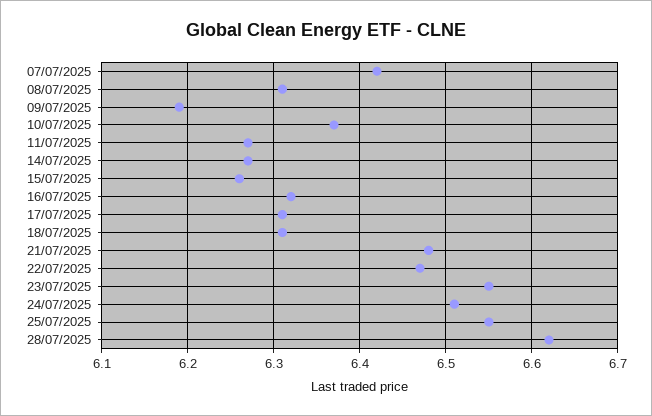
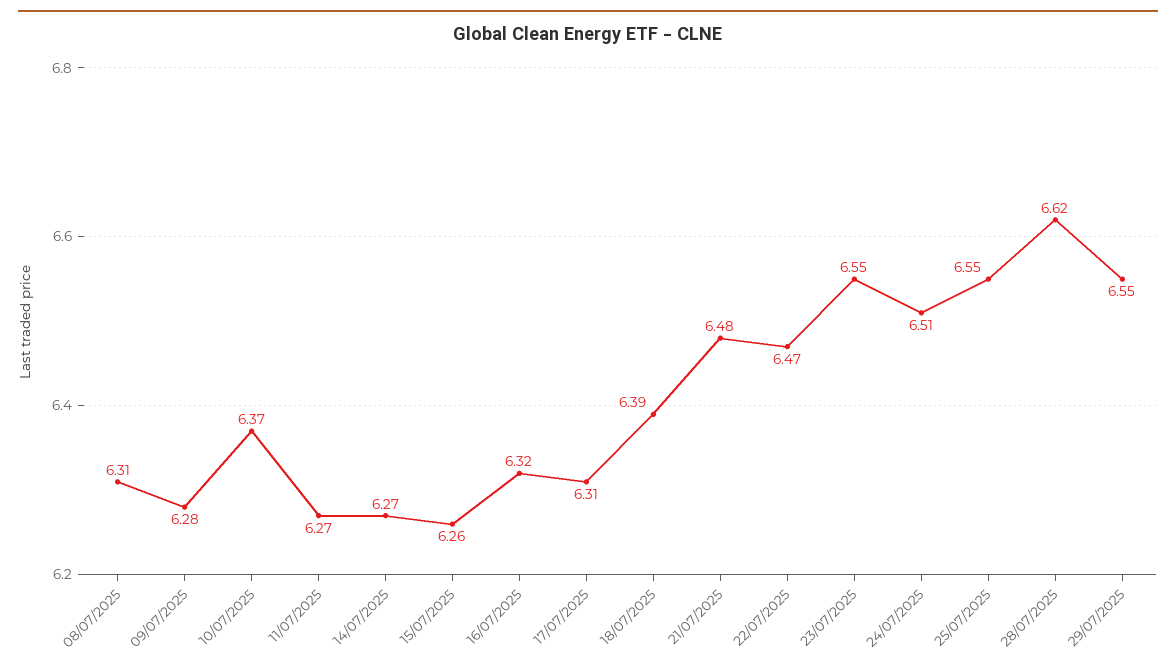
07/07/2025: 6.42 -> none
09/07/2025: 6.19 -> 6.28
18/07/2025: 6.31 -> 6.39
29/07/2025: none -> 6.55

